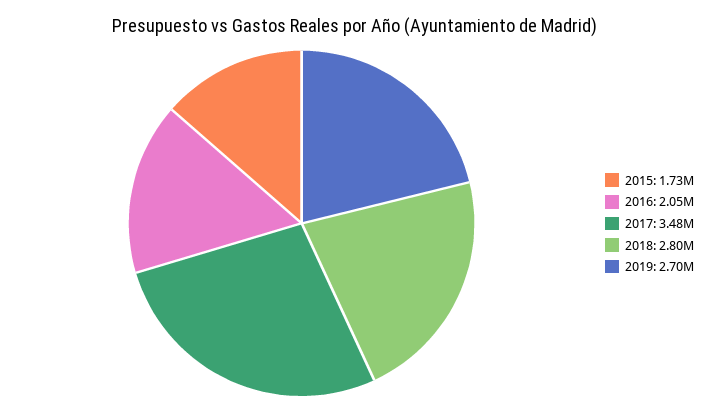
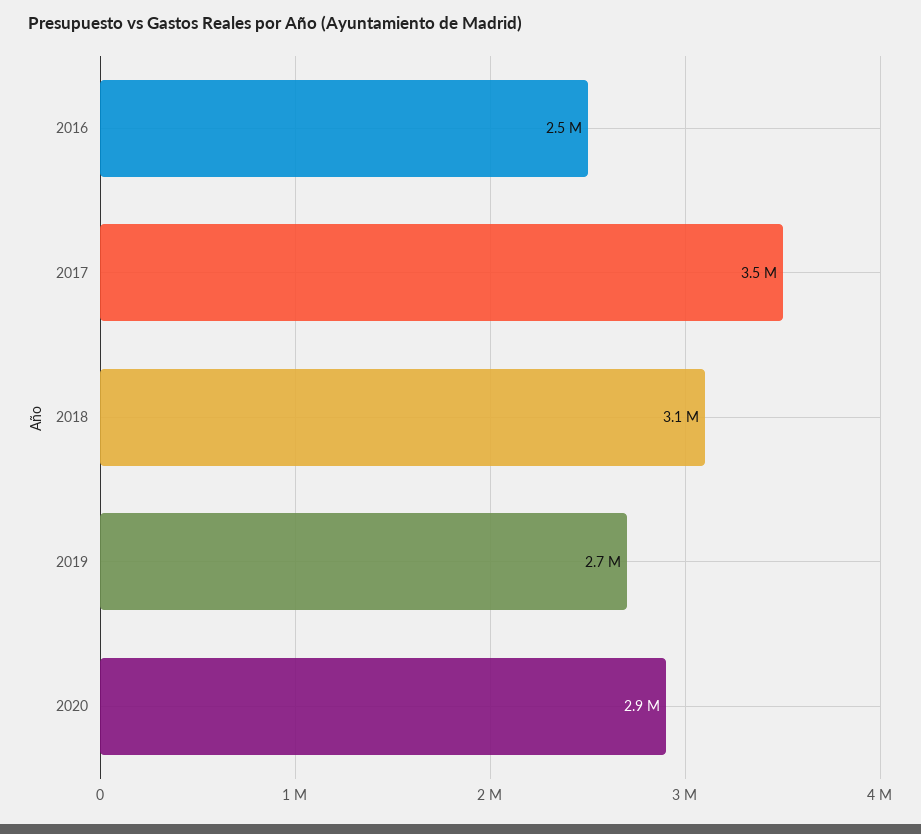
2015: 1730000 -> none
2016: 2050000 -> 2500000
2018: 2800000 -> 3100000
2020: none -> 2900000

